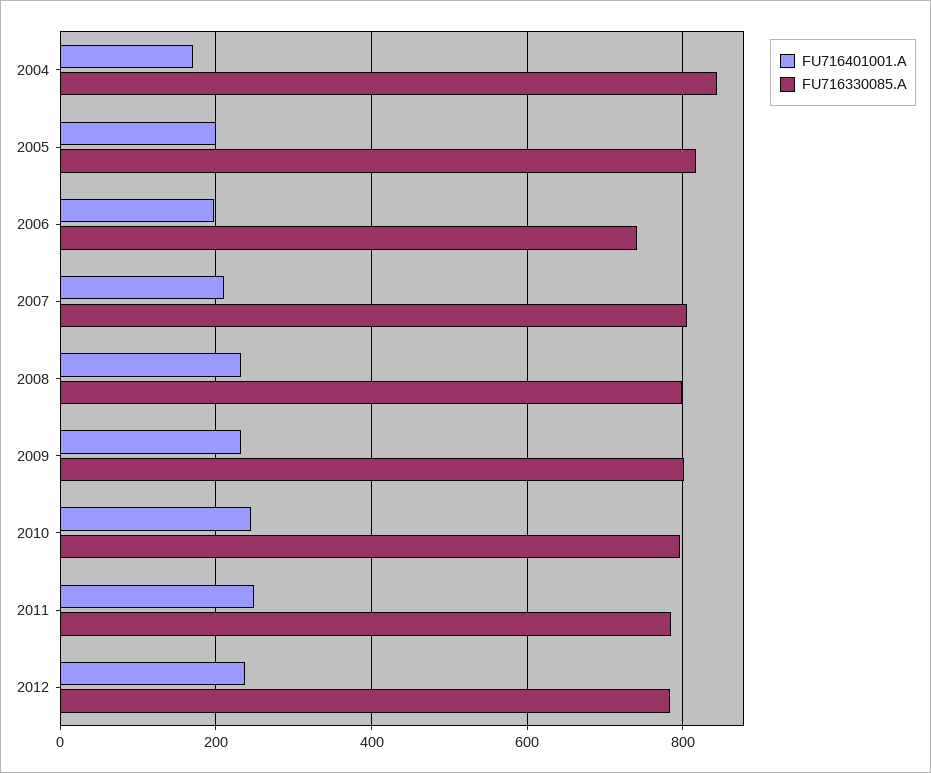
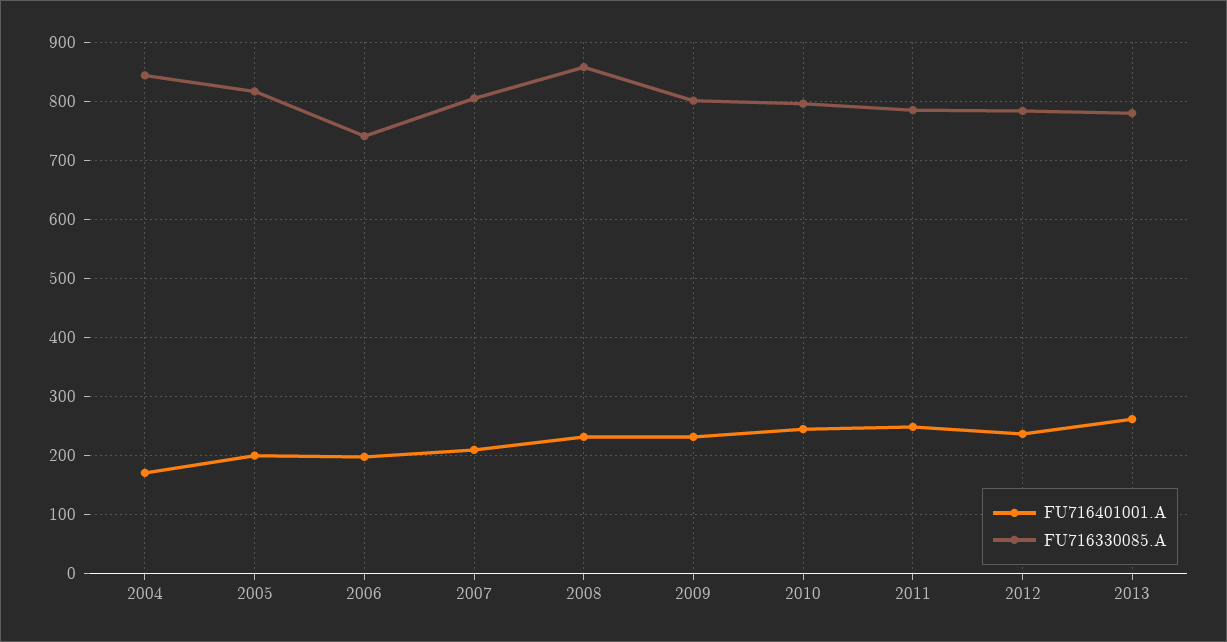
FU716330085.A, 2008: 800 -> 860
FU716401001.A, 2013: none -> 260
FU716330085.A, 2013: none -> 780

